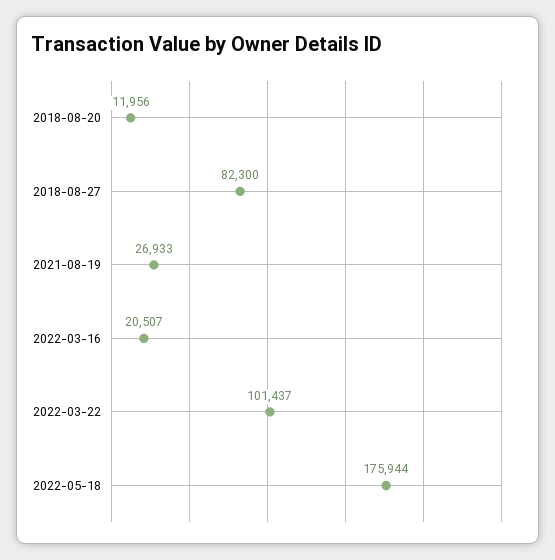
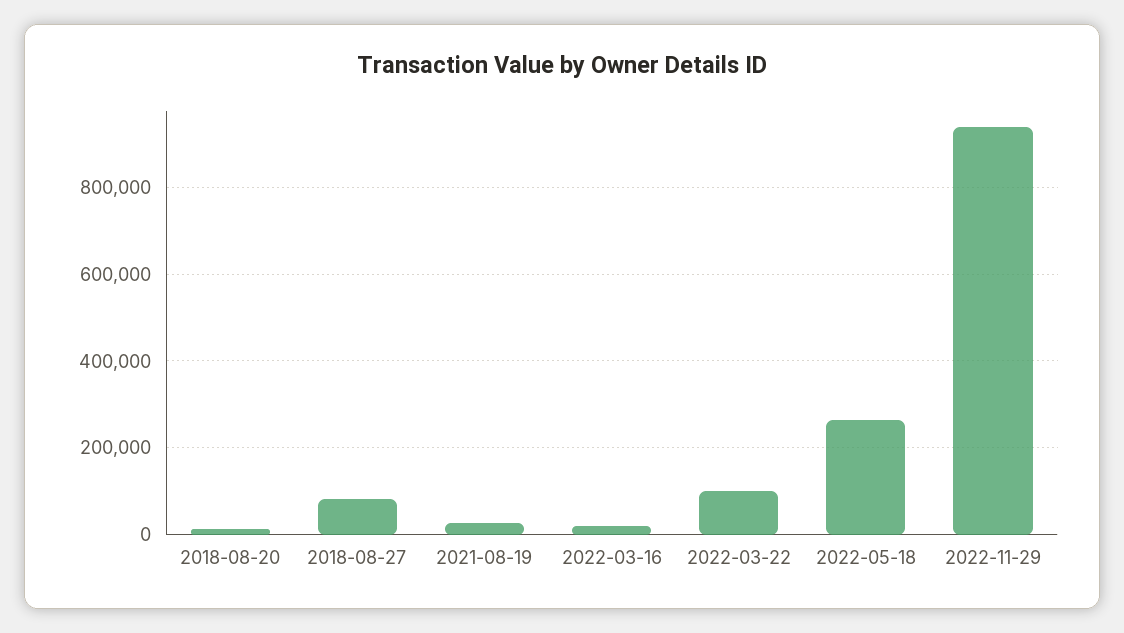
2022-05-18: 175944 -> 260000
2022-11-29: none -> 940000

